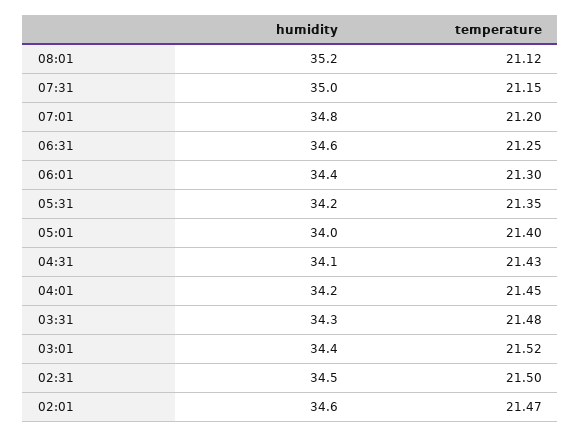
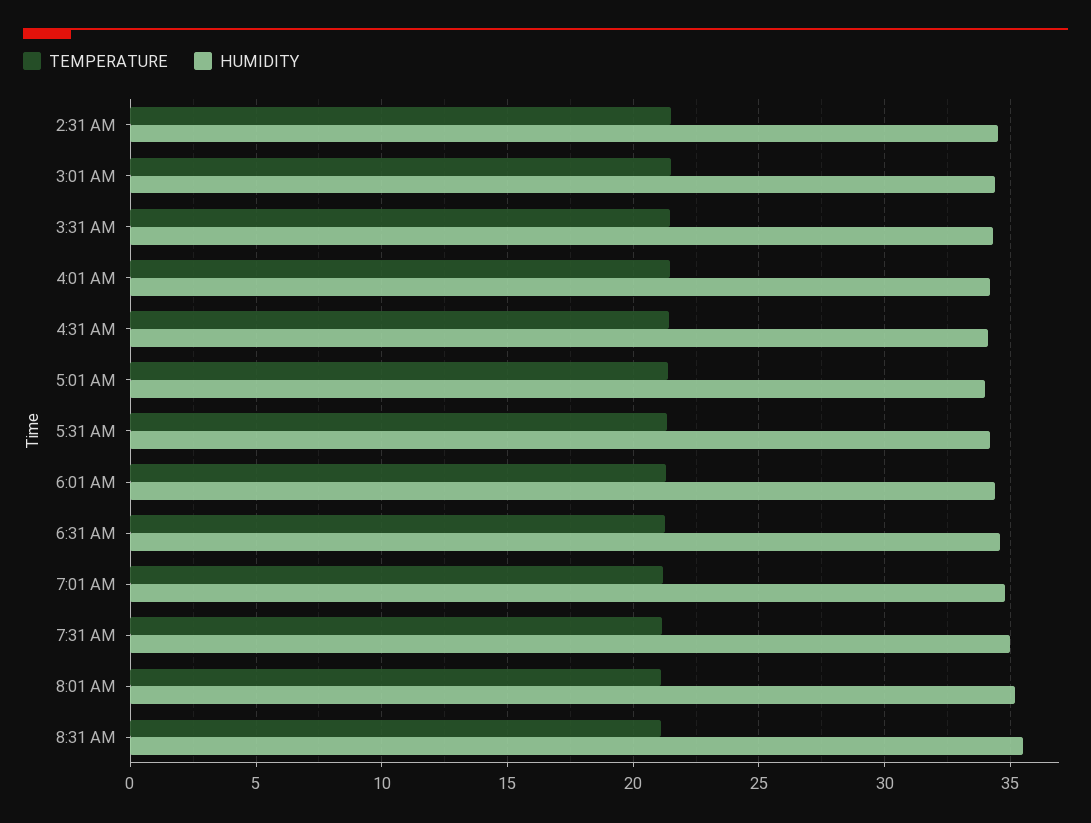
humidity, 02:01: 34.6 -> none
temperature, 02:01: 21.47 -> none
temperature, 8:31 AM: none -> 21
humidity, 8:31 AM: none -> 35.5

